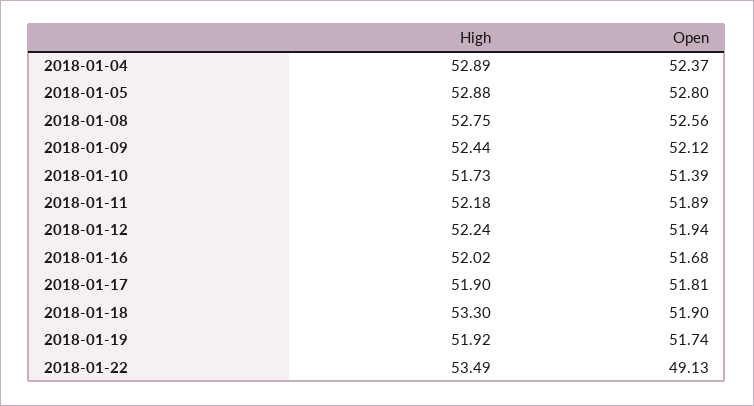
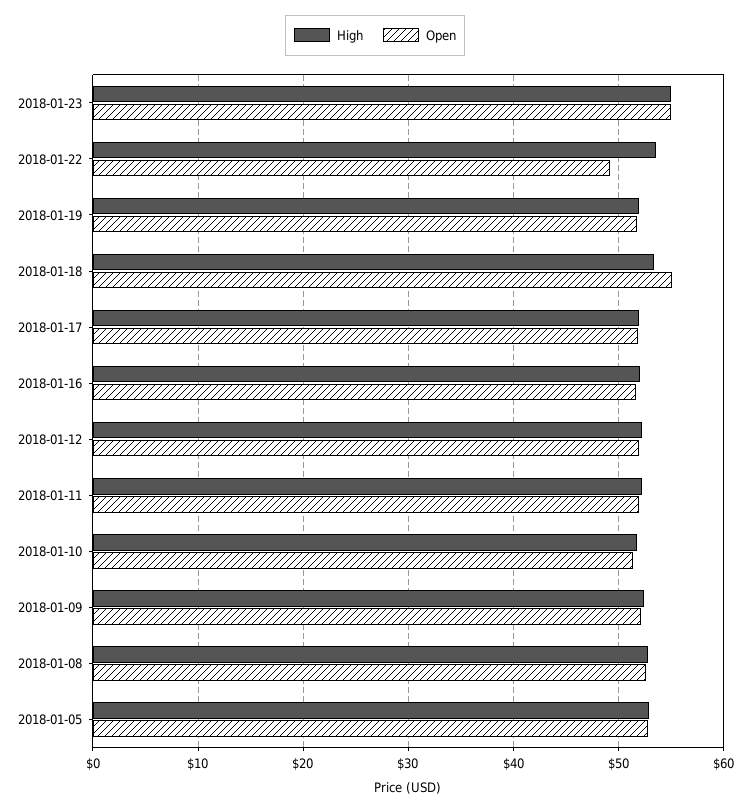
High, 2018-01-04: 52.89 -> none
Open, 2018-01-04: 52.37 -> none
Open, 2018-01-18: 51.9 -> 55
High, 2018-01-23: none -> 55
Open, 2018-01-23: none -> 55

